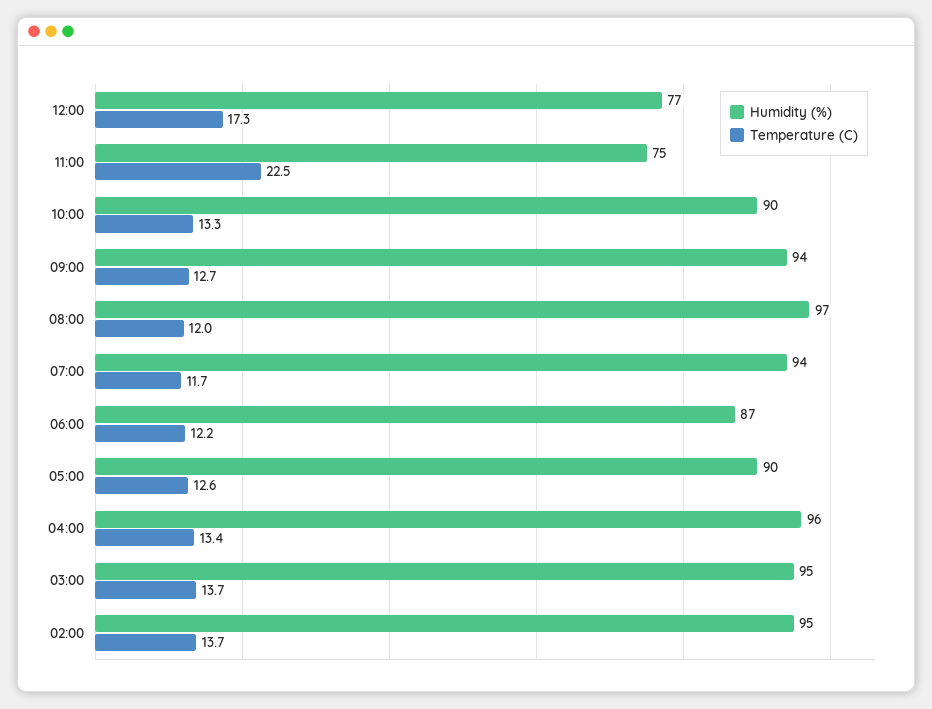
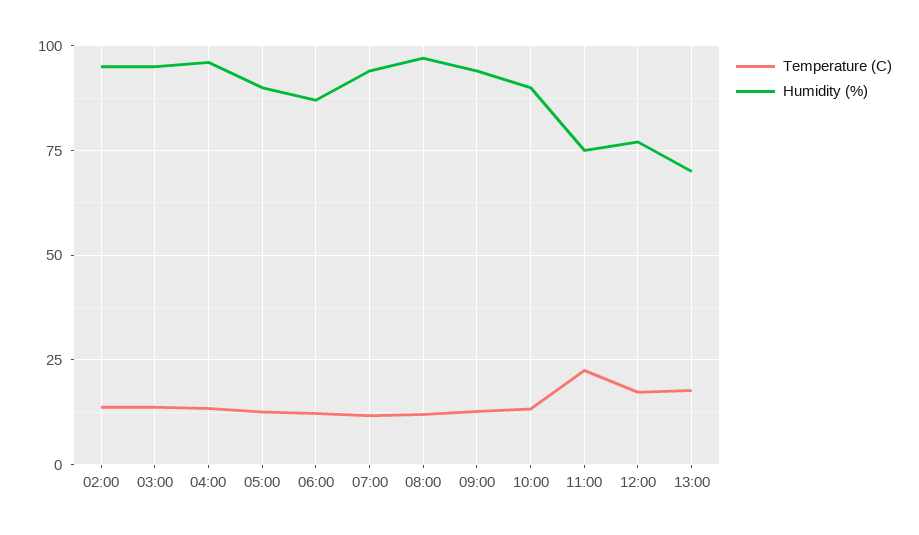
Temperature (C), 13:00: none -> 17.5
Humidity (%), 13:00: none -> 70

